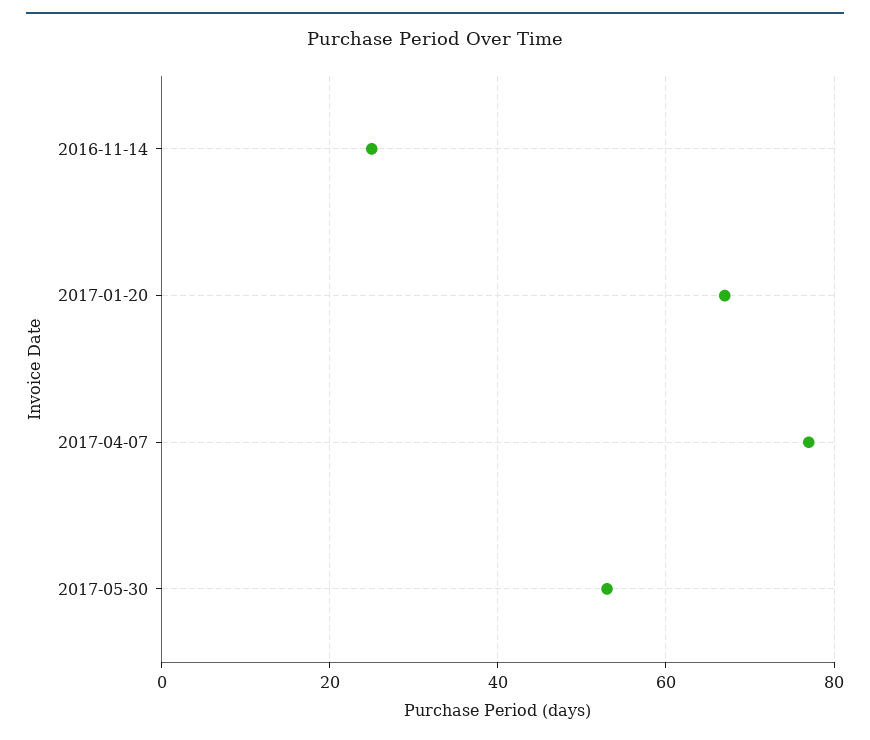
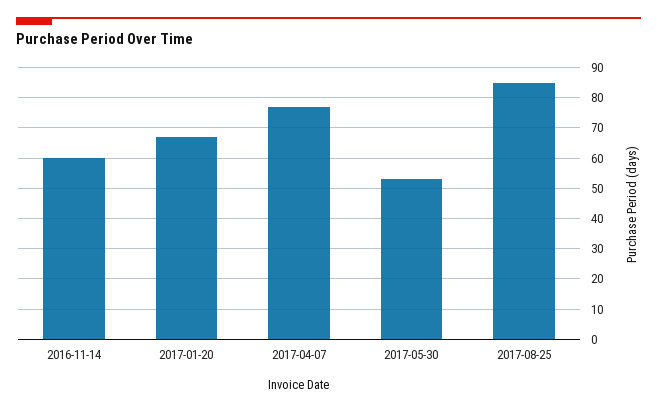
2016-11-14: 25 -> 60
2017-08-25: none -> 85

